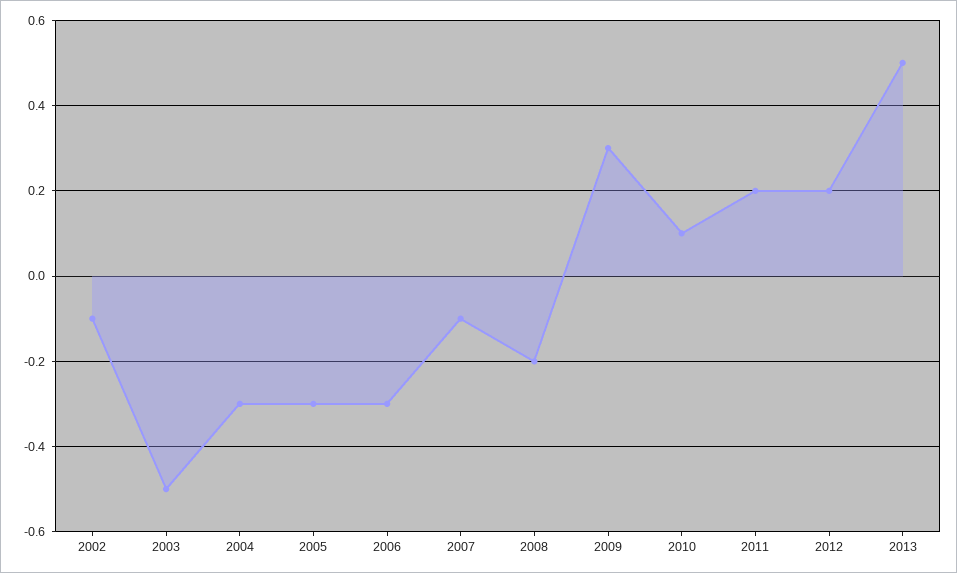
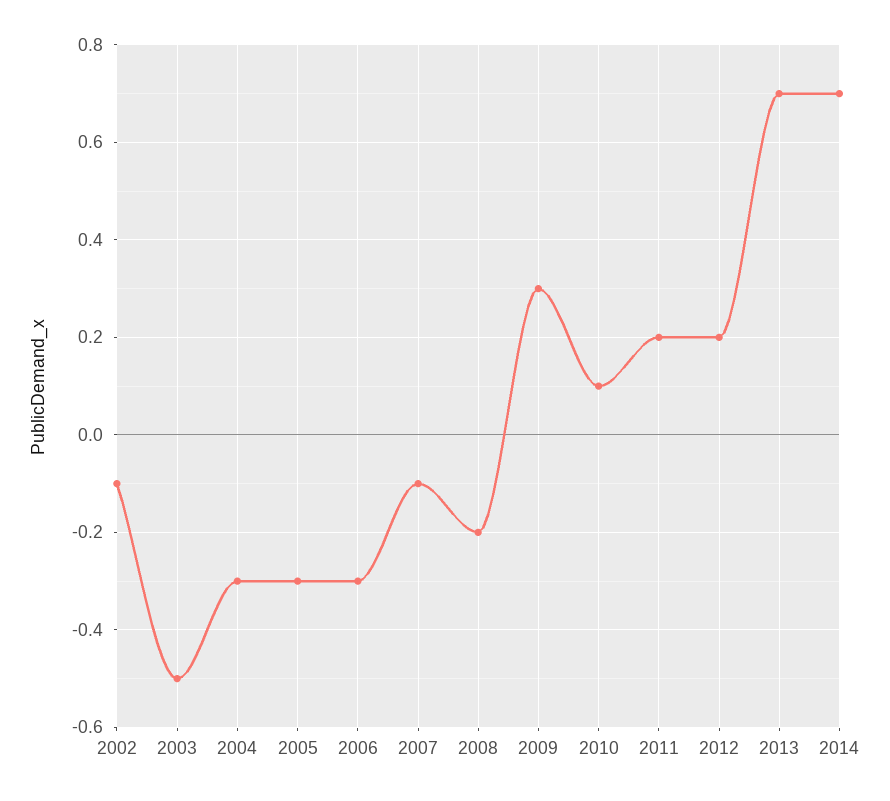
2013: 0.5 -> 0.7
2014: none -> 0.7

